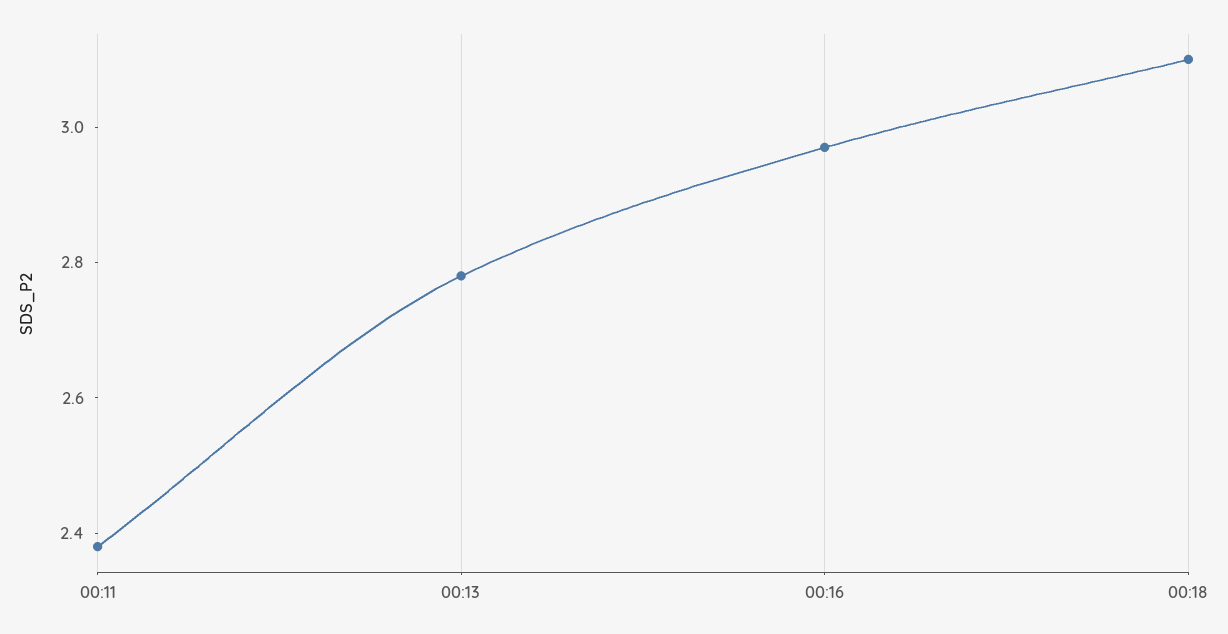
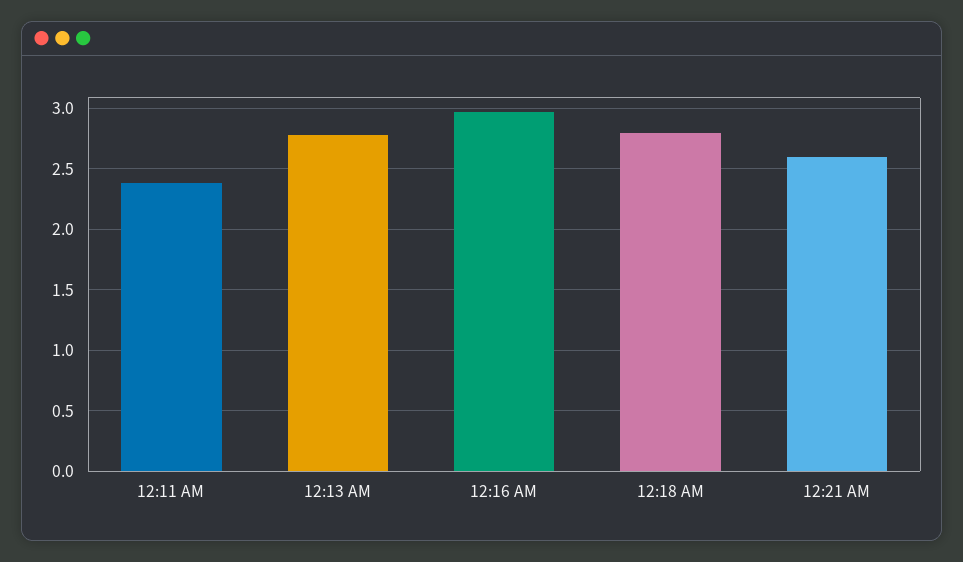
00:18: 3.1 -> 2.8
12:21 AM: none -> 2.6

